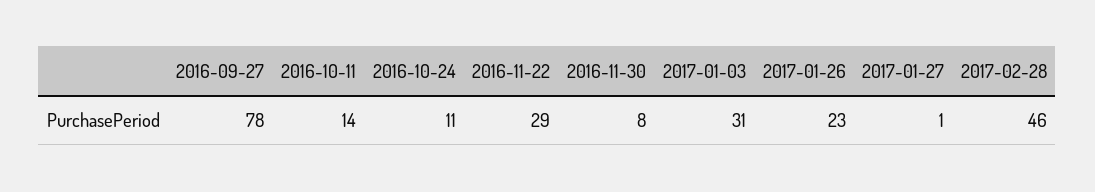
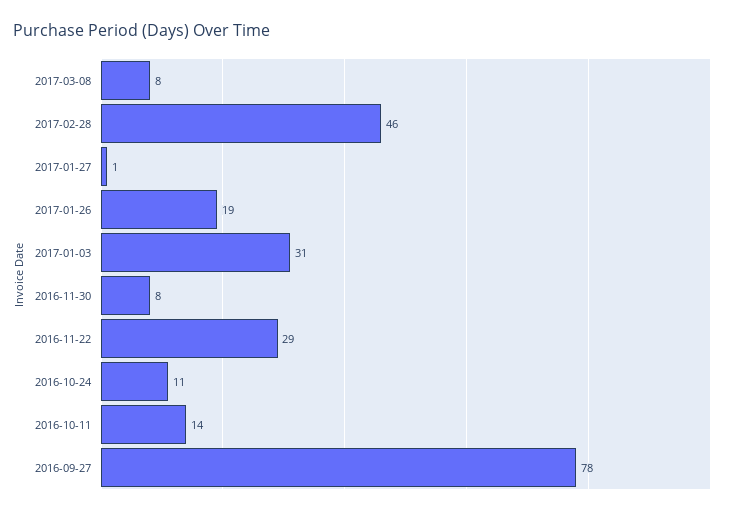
2017-01-26: 23 -> 19
2017-03-08: none -> 8

